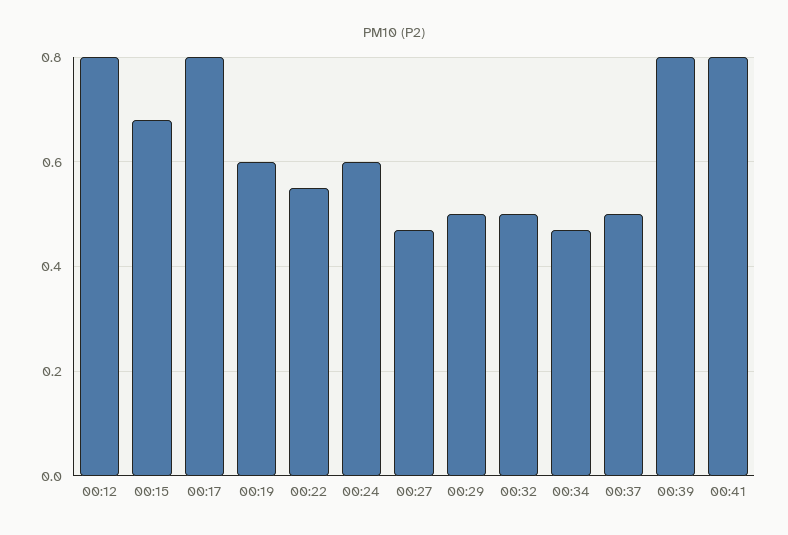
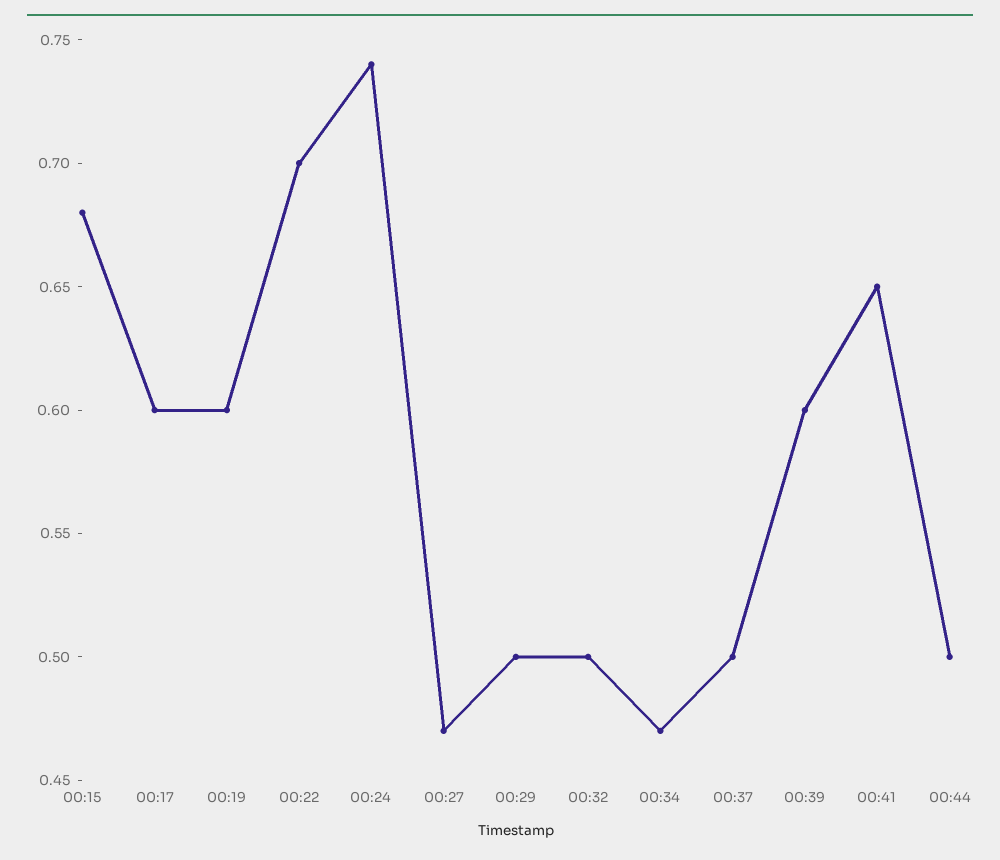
00:12: 0.8 -> none
00:17: 0.8 -> 0.6
00:22: 0.55 -> 0.7
00:24: 0.6 -> 0.74
00:39: 0.8 -> 0.6
00:41: 0.8 -> 0.65
00:44: none -> 0.5

